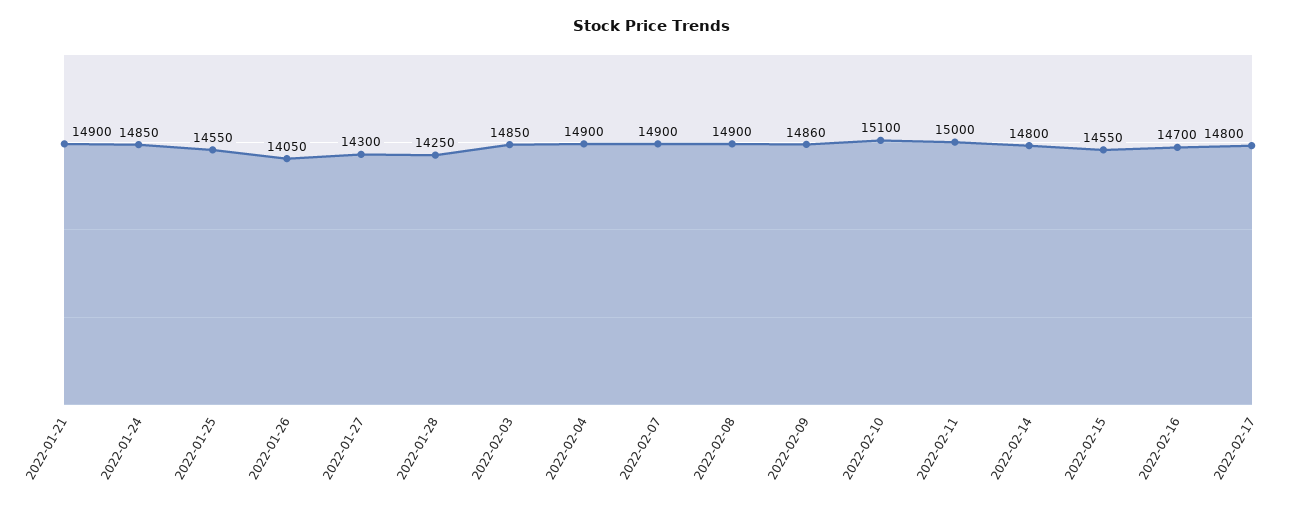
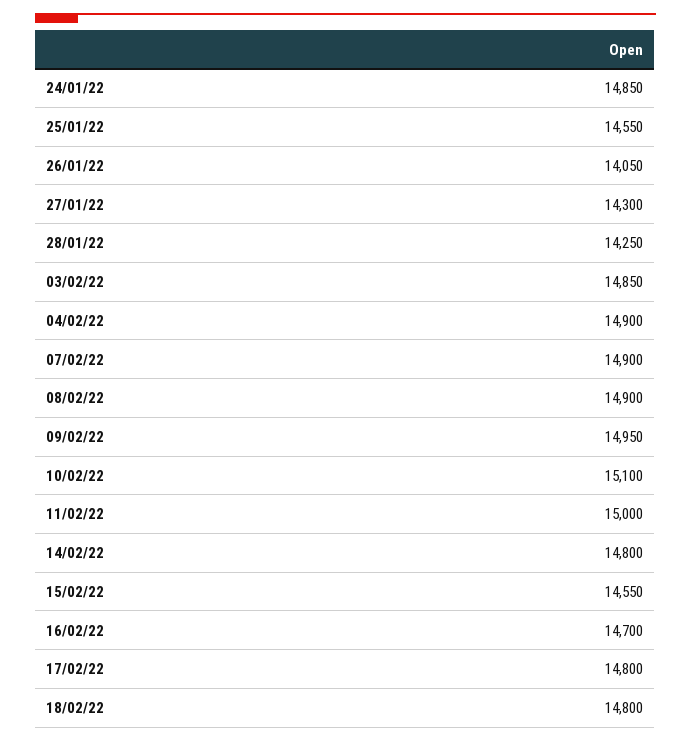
2022-01-21: 14900 -> none
2022-02-09: 14860 -> 14950
18/02/22: none -> 14800

